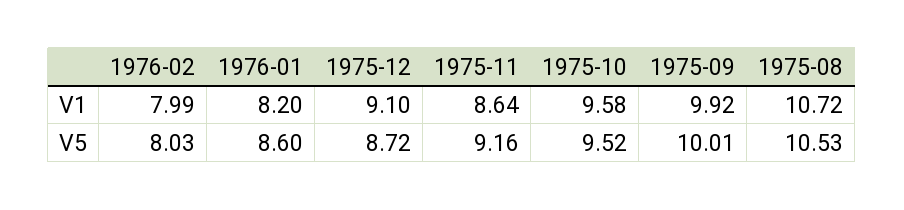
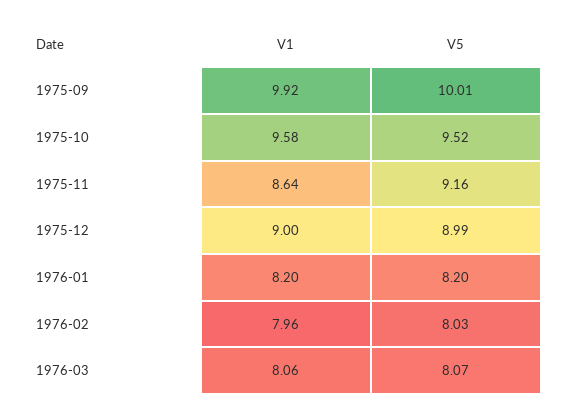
1976-02, V1: 7.99 -> 7.96
1975-12, V1: 9.1 -> 9
1975-08, V1: 10.72 -> none
1976-01, V5: 8.6 -> 8.2
1975-12, V5: 8.72 -> 8.99
1975-08, V5: 10.53 -> none
1976-03, V1: none -> 8.06
1976-03, V5: none -> 8.07

